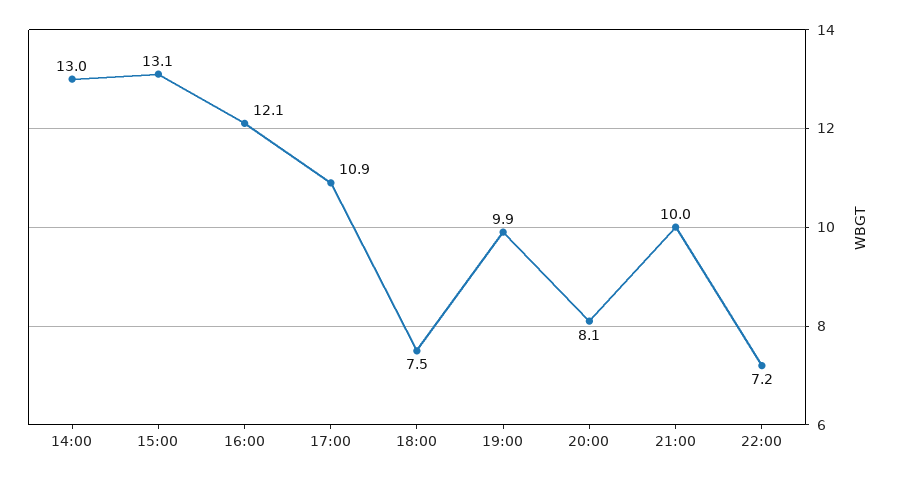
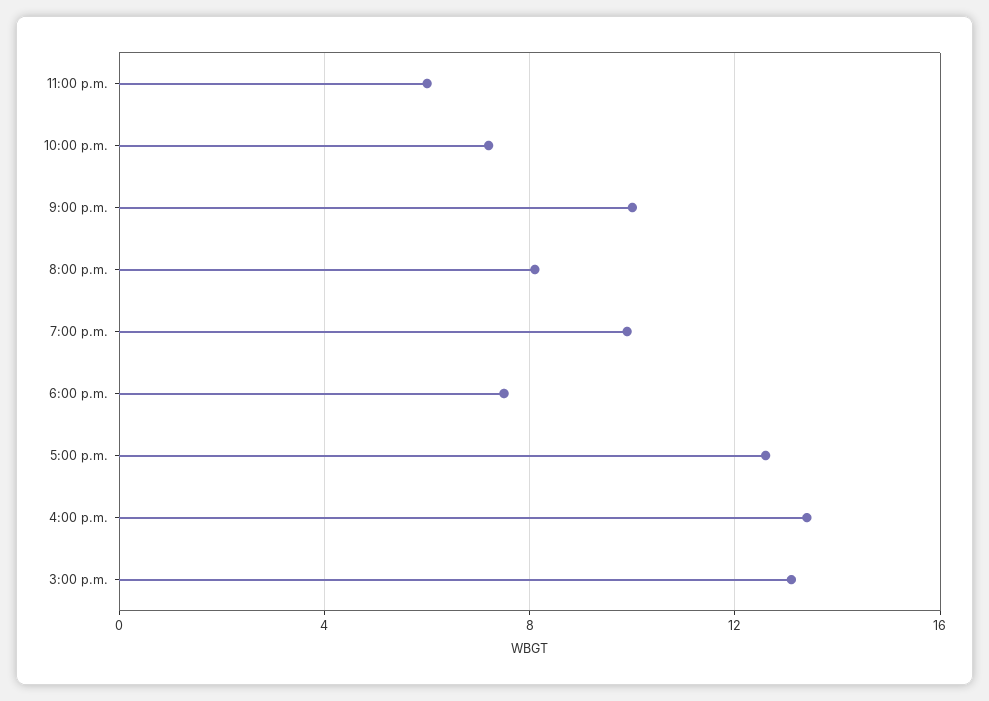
14:00: 13 -> none
16:00: 12.1 -> 13.5
17:00: 10.9 -> 12.5
11:00 p.m.: none -> 6

